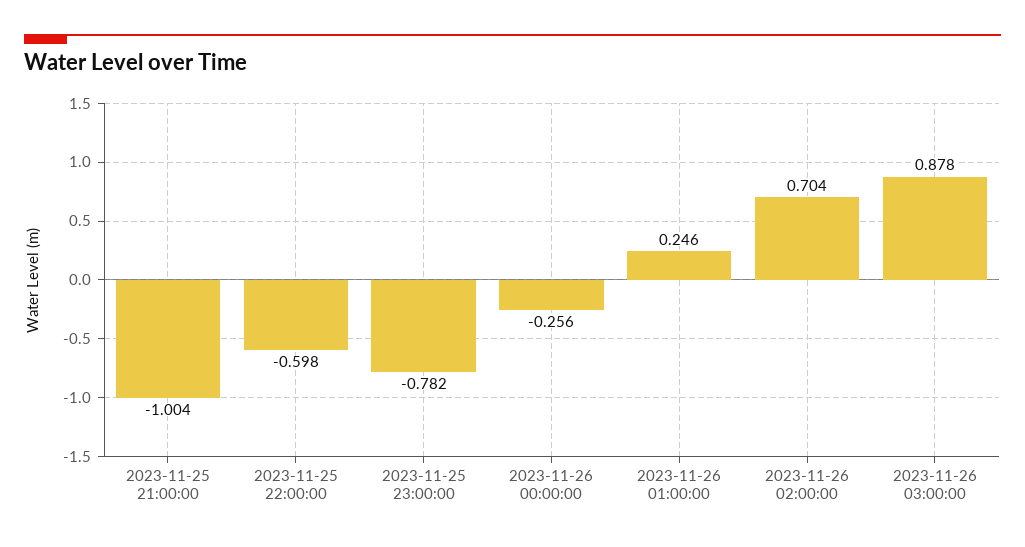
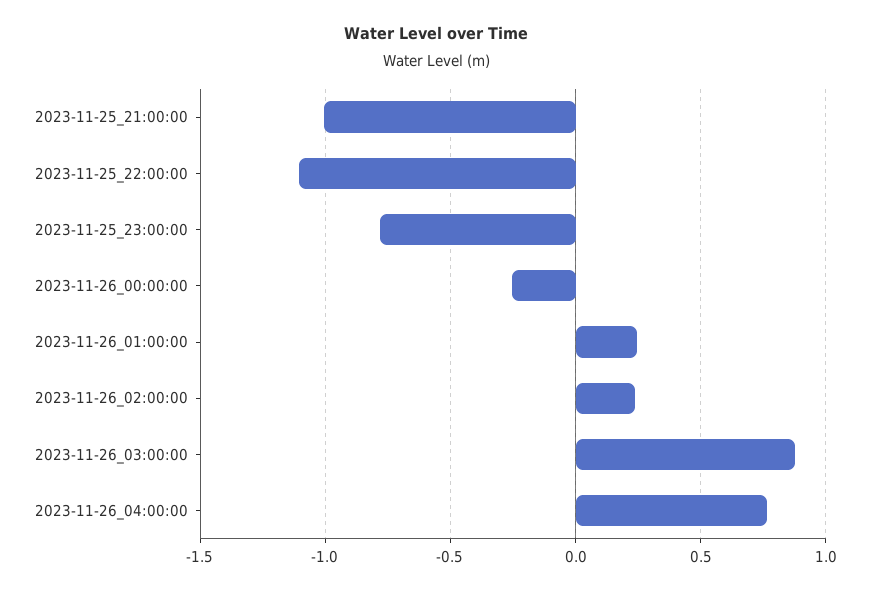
2023-11-25 22:00:00: -0.598 -> -1.1
2023-11-26 02:00:00: 0.704 -> 0.25
2023-11-26_04:00:00: none -> 0.75

